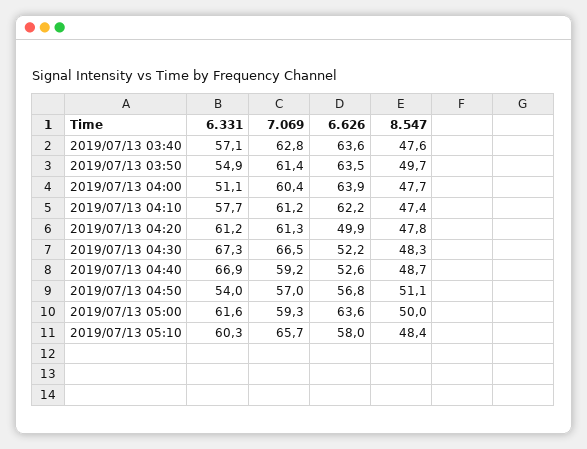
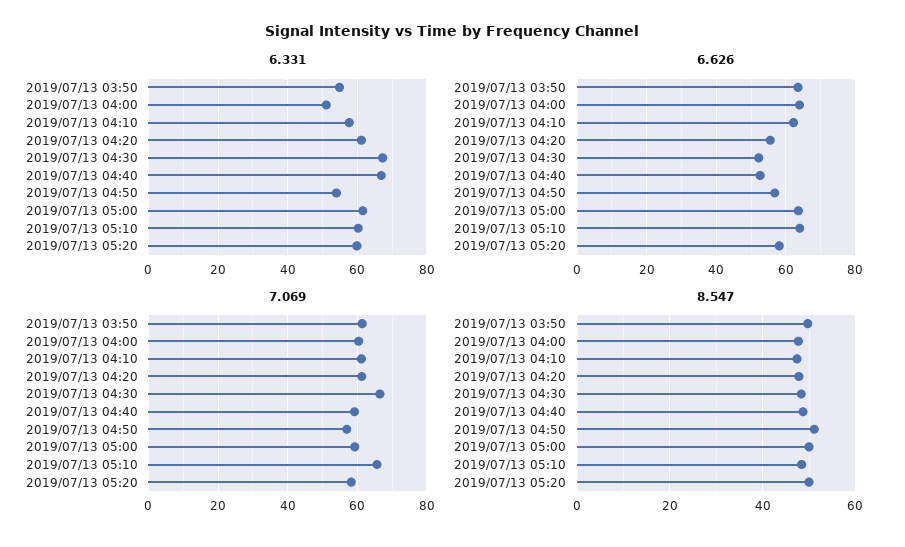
6.331, 2019/07/13 03:40: 57.1 -> none
7.069, 2019/07/13 03:40: 62.8 -> none
6.626, 2019/07/13 03:40: 63.6 -> none
8.547, 2019/07/13 03:40: 47.6 -> none
6.626, 2019/07/13 04:20: 49.9 -> 56
6.626, 2019/07/13 05:10: 58 -> 64
6.331, 2019/07/13 05:20: none -> 60
6.626, 2019/07/13 05:20: none -> 58
7.069, 2019/07/13 05:20: none -> 58
8.547, 2019/07/13 05:20: none -> 50

